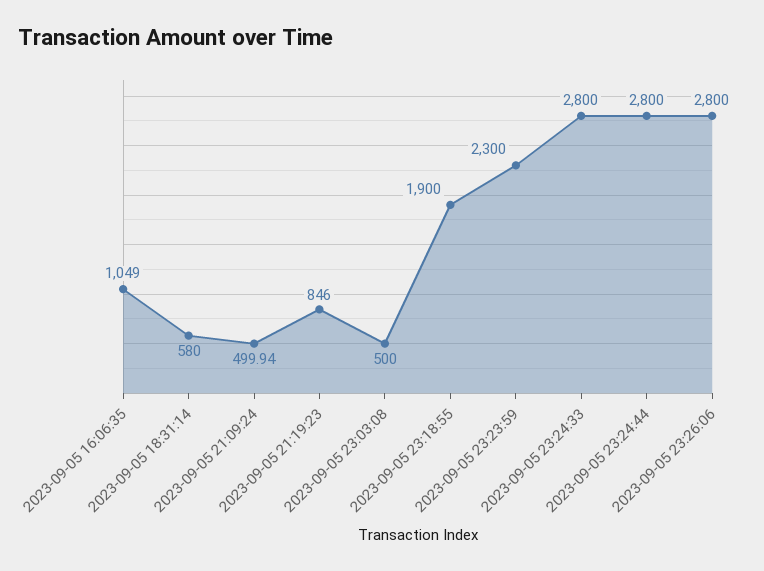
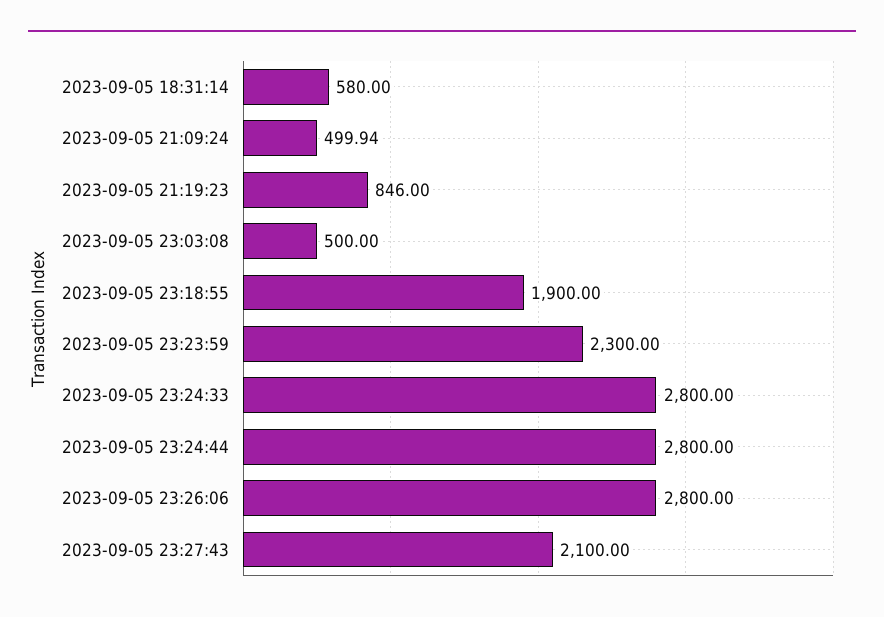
2023-09-05 16:06:35: 1049 -> none
2023-09-05 23:27:43: none -> 2100

